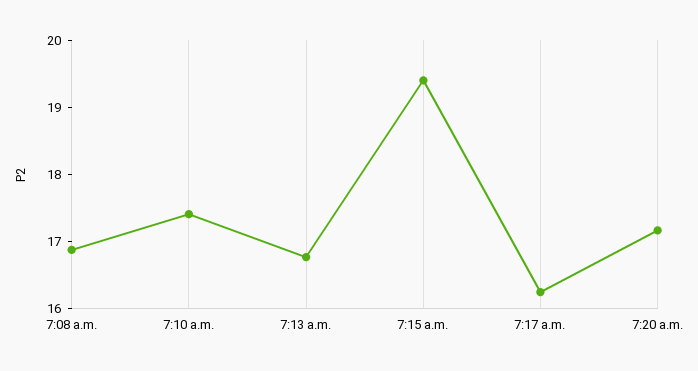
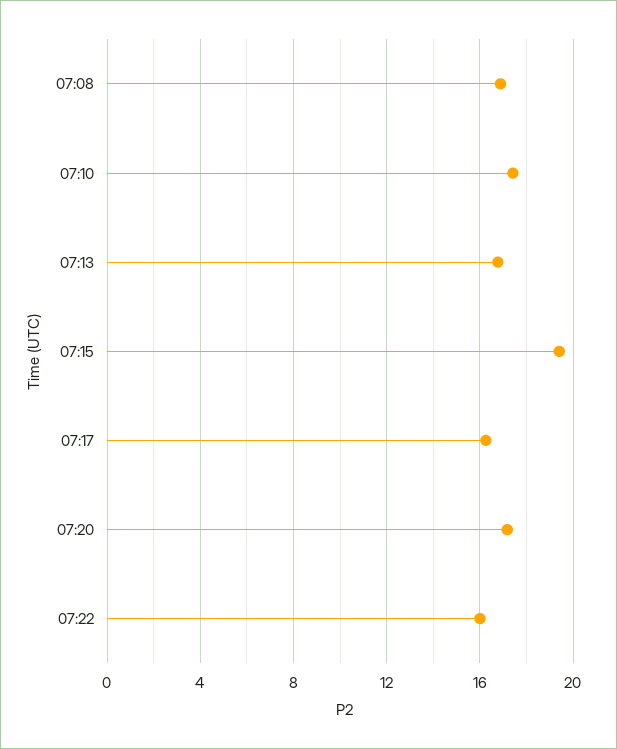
07:22: none -> 16

